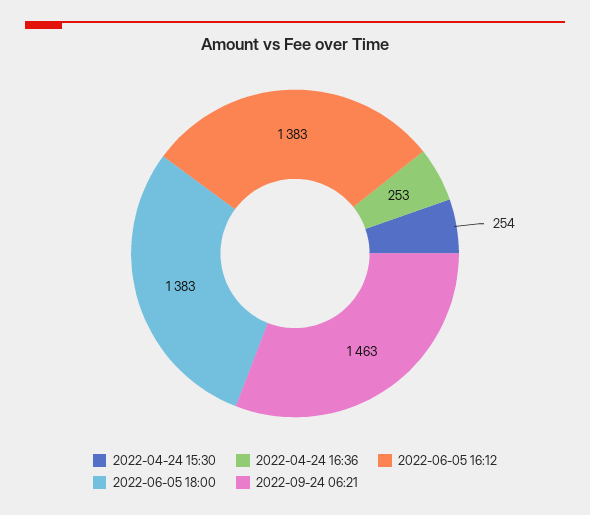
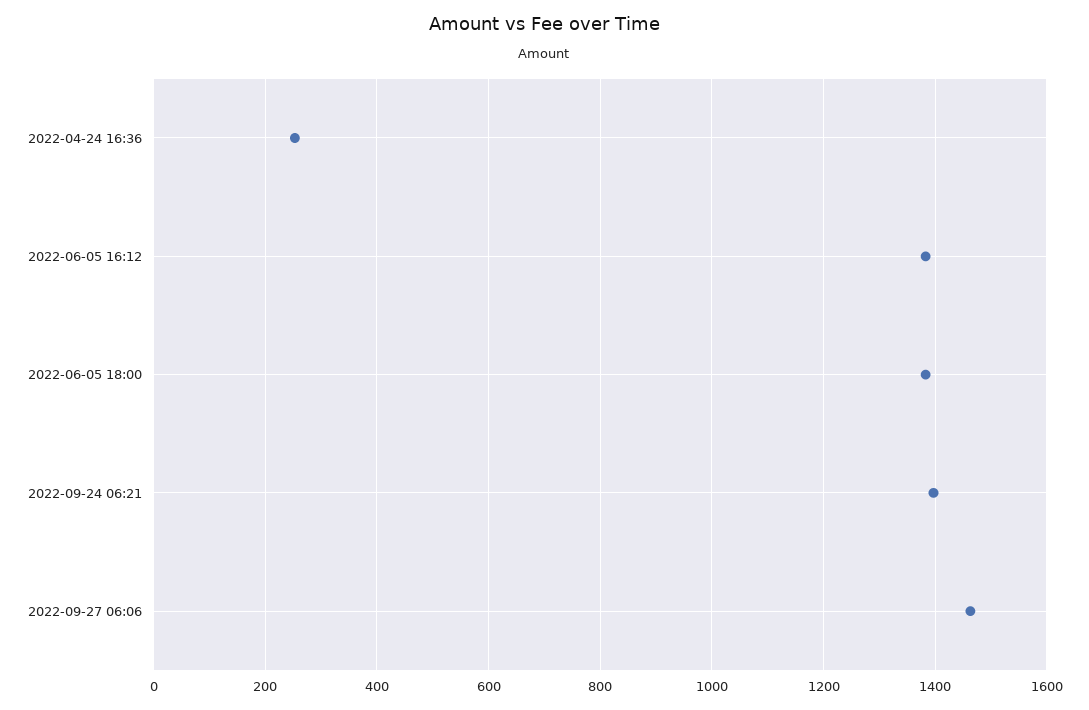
2022-04-24 15:30: 254 -> none
2022-09-24 06:21: 1463 -> 1400
2022-09-27 06:06: none -> 1460

